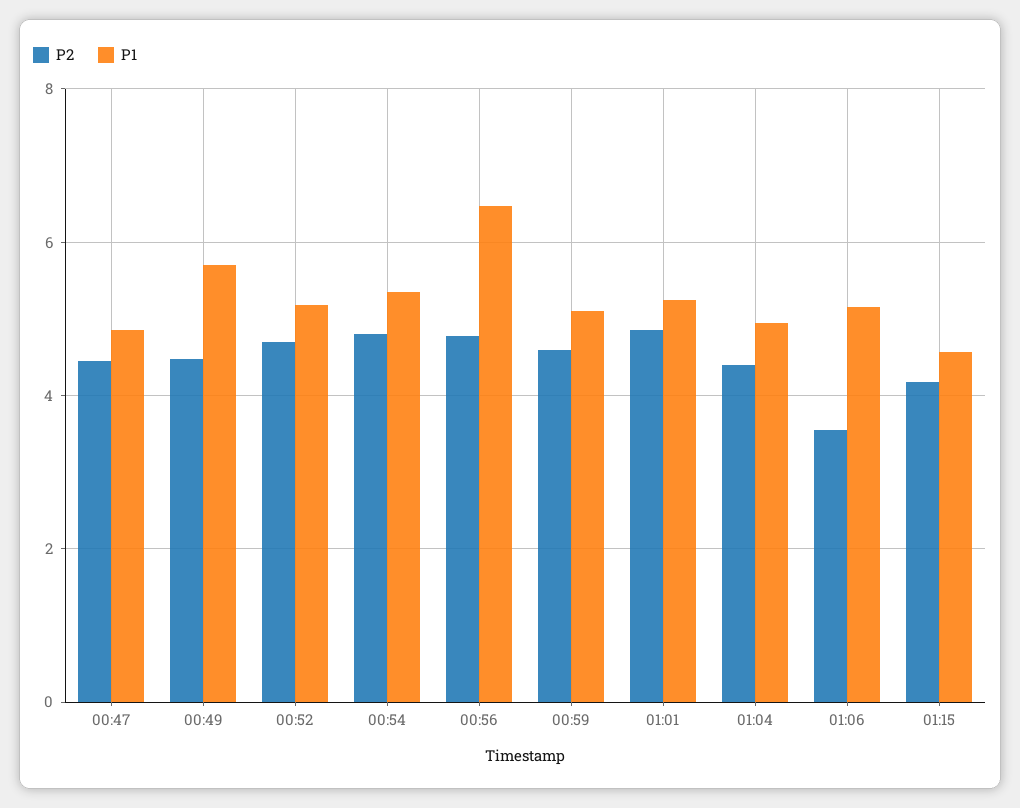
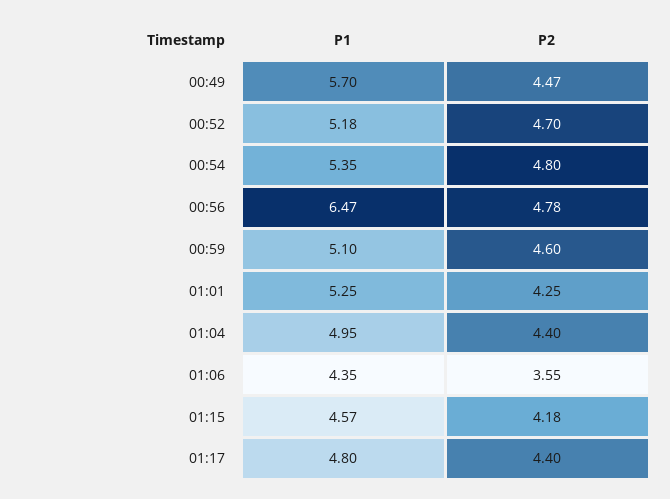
P2, 00:47: 4.4 -> none
P1, 00:47: 4.8 -> none
P2, 01:01: 4.8 -> 4.25
P1, 01:06: 5.2 -> 4.35
P1, 01:17: none -> 4.8
P2, 01:17: none -> 4.4

